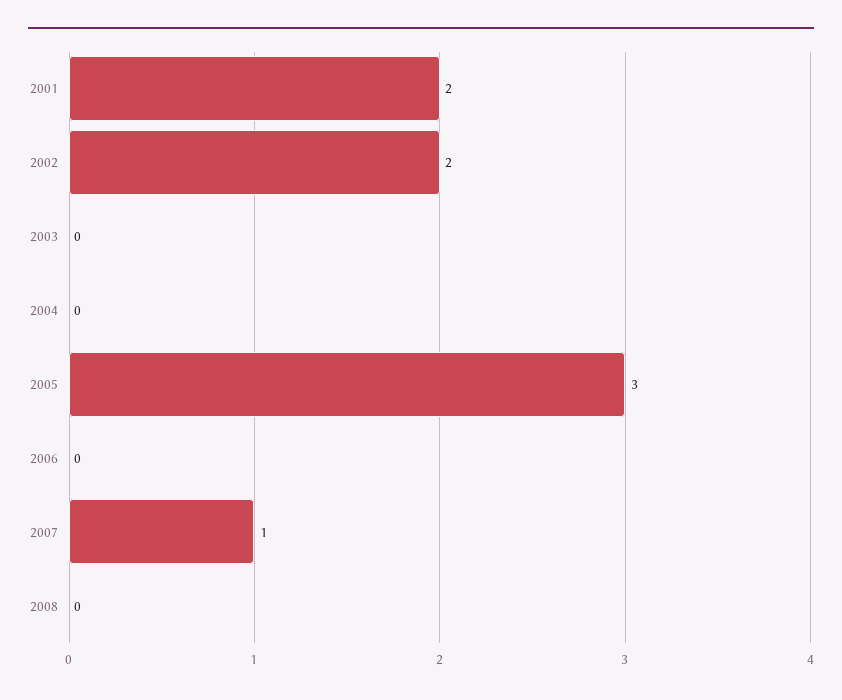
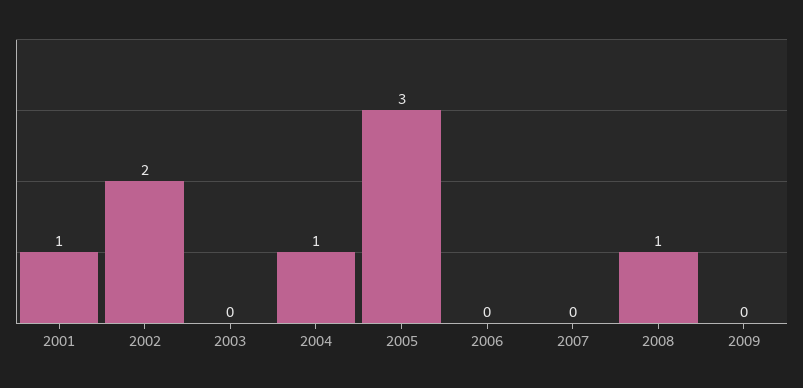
2001: 2 -> 1
2004: 0 -> 1
2007: 1 -> 0
2008: 0 -> 1
2009: none -> 0

